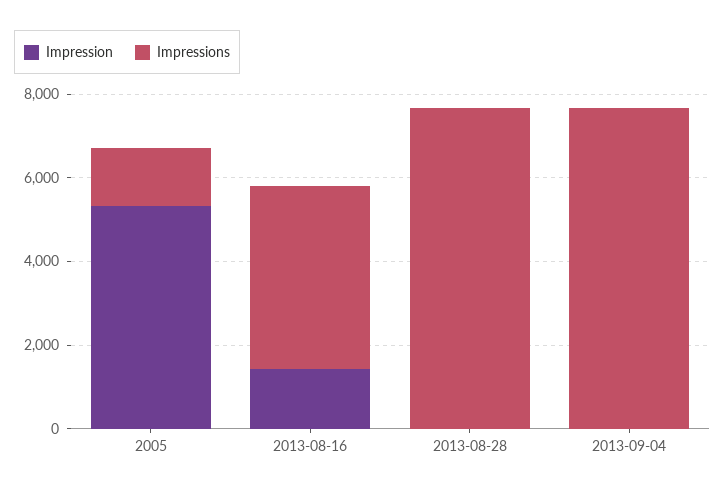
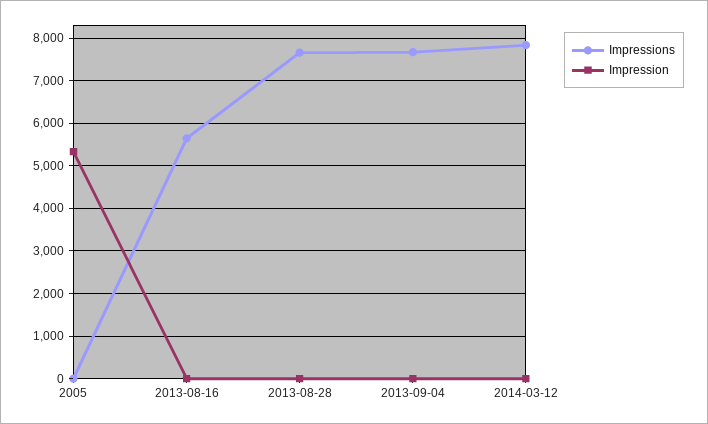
Impressions, 2005: 1500 -> 0
Impression, 2013-08-16: 1500 -> 0
Impressions, 2013-08-16: 4500 -> 5600
Impressions, 2014-03-12: none -> 7800
Impression, 2014-03-12: none -> 0

